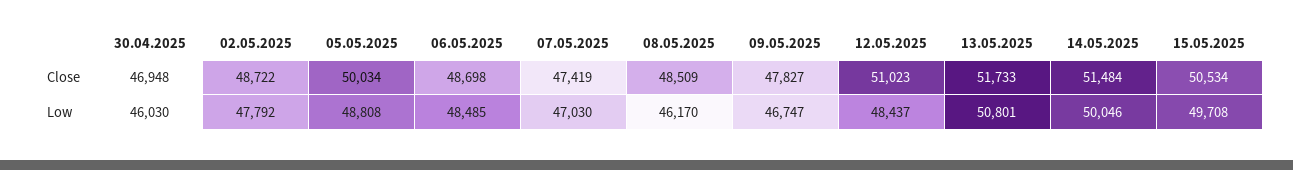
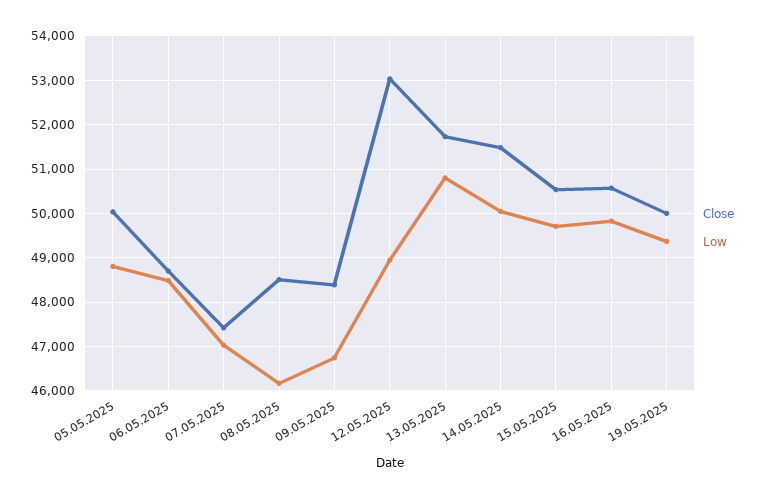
Close, 30.04.2025: 46948 -> none
Close, 02.05.2025: 48722 -> none
Close, 09.05.2025: 47827 -> 48400
Close, 12.05.2025: 51023 -> 53000
Low, 30.04.2025: 46030 -> none
Low, 02.05.2025: 47792 -> none
Low, 12.05.2025: 48437 -> 49000
Close, 16.05.2025: none -> 50600
Low, 16.05.2025: none -> 49800
Close, 19.05.2025: none -> 50000
Low, 19.05.2025: none -> 49400

